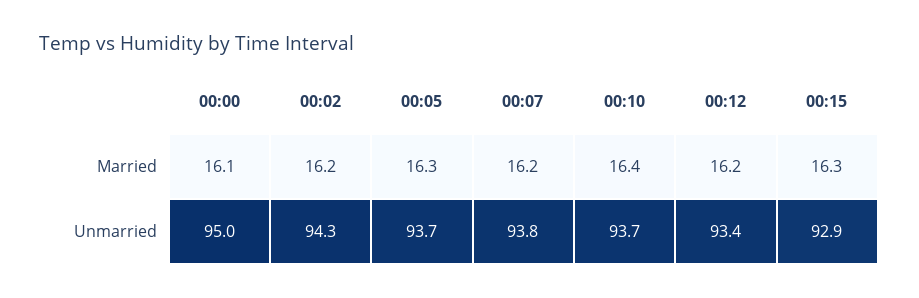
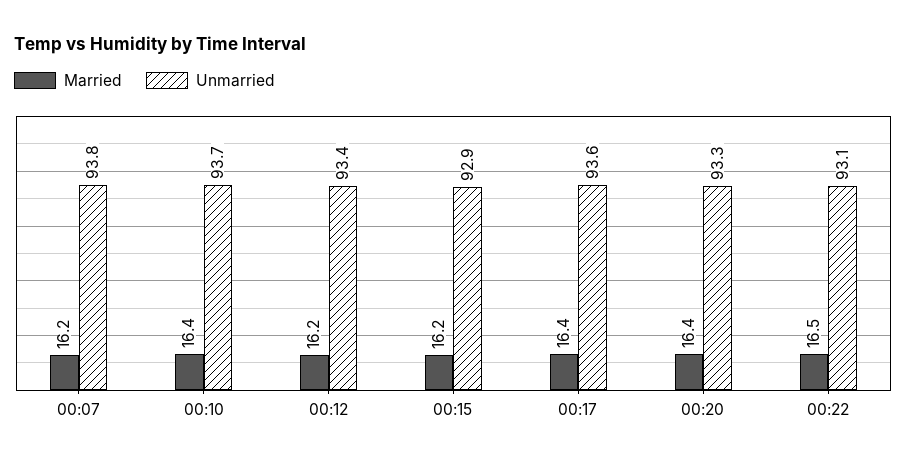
Married, 00:00: 16.1 -> none
Married, 00:02: 16.2 -> none
Married, 00:05: 16.3 -> none
Married, 00:15: 16.3 -> 16.2
Unmarried, 00:00: 95 -> none
Unmarried, 00:02: 94.3 -> none
Unmarried, 00:05: 93.7 -> none
Married, 00:17: none -> 16.4
Unmarried, 00:17: none -> 93.6
Married, 00:20: none -> 16.4
Unmarried, 00:20: none -> 93.3
Married, 00:22: none -> 16.5
Unmarried, 00:22: none -> 93.1

